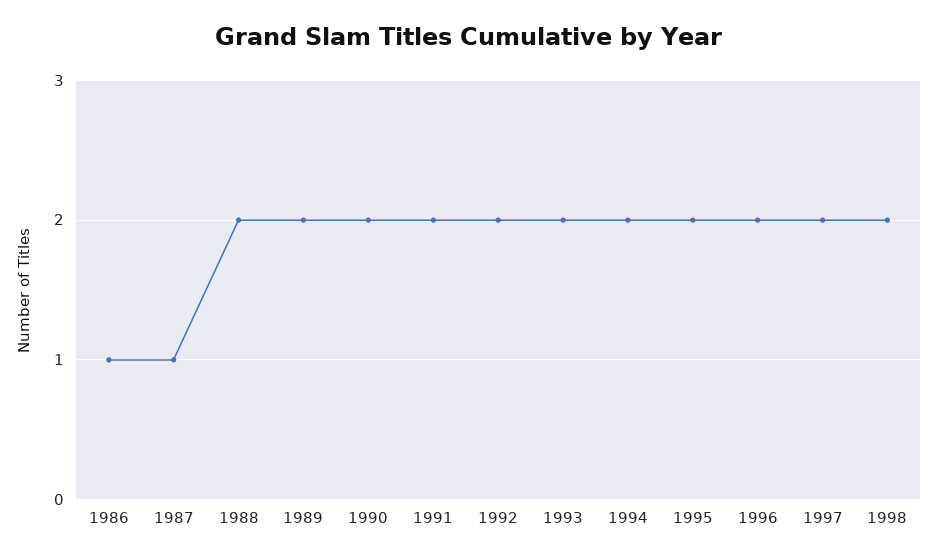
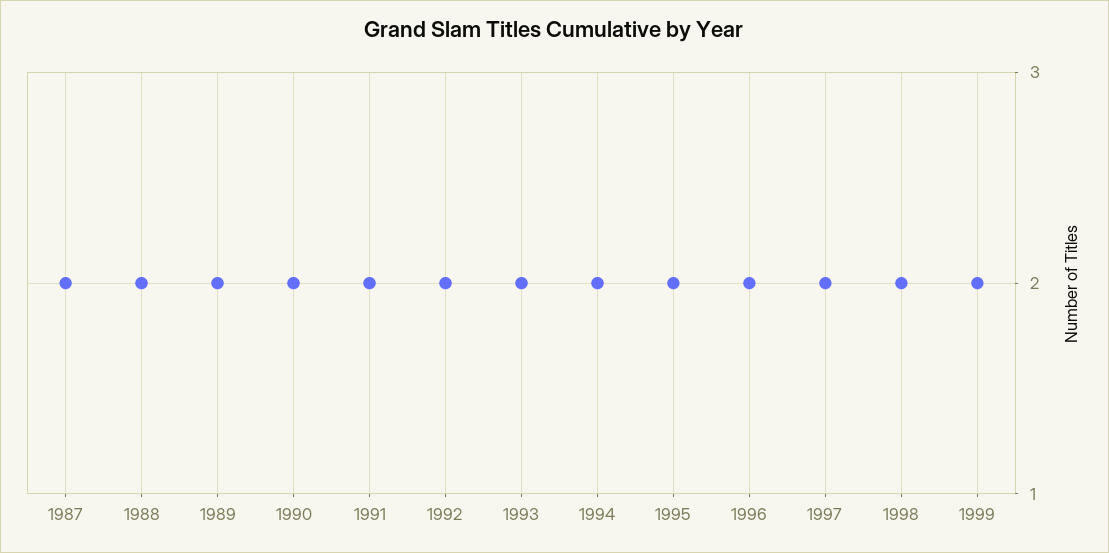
1986: 1 -> none
1987: 1 -> 2
1999: none -> 2

